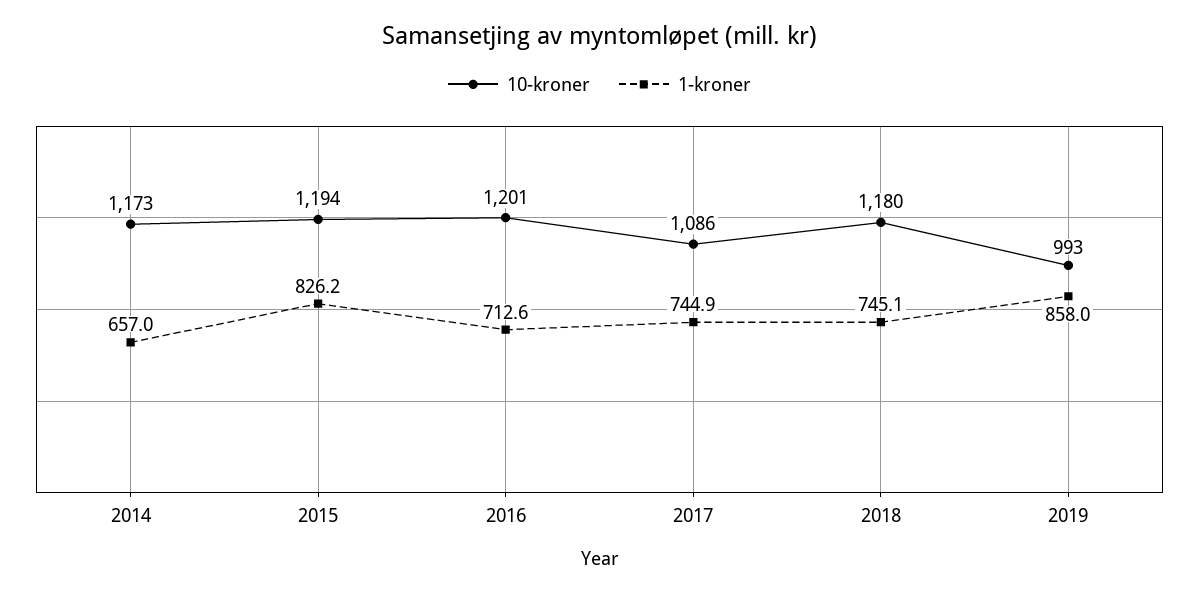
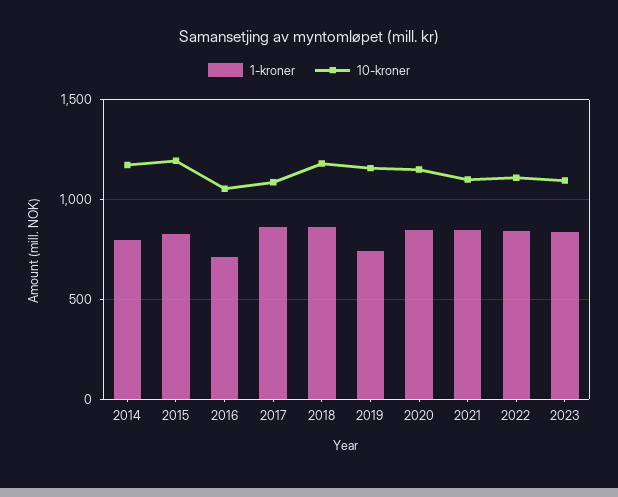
1-kroner, 2014: 657 -> 800
10-kroner, 2016: 1201 -> 1050
1-kroner, 2017: 744.9 -> 850
1-kroner, 2018: 745.1 -> 850
10-kroner, 2019: 993 -> 1150
1-kroner, 2019: 858 -> 750
1-kroner, 2020: none -> 850
10-kroner, 2020: none -> 1150
1-kroner, 2021: none -> 850
10-kroner, 2021: none -> 1100
1-kroner, 2022: none -> 850
10-kroner, 2022: none -> 1100
1-kroner, 2023: none -> 850
10-kroner, 2023: none -> 1100

